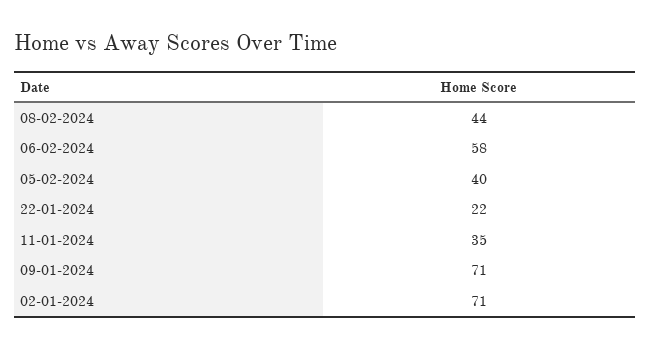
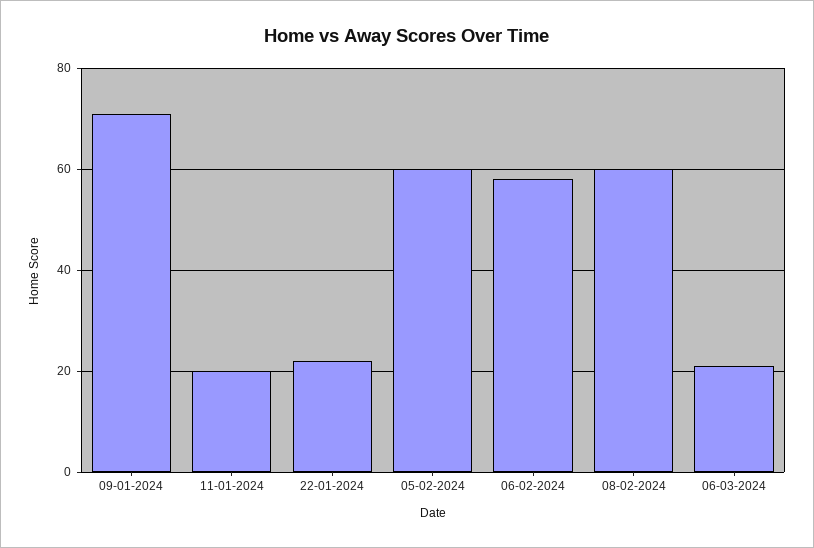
08-02-2024: 44 -> 60
05-02-2024: 40 -> 60
11-01-2024: 35 -> 20
02-01-2024: 71 -> none
06-03-2024: none -> 20

